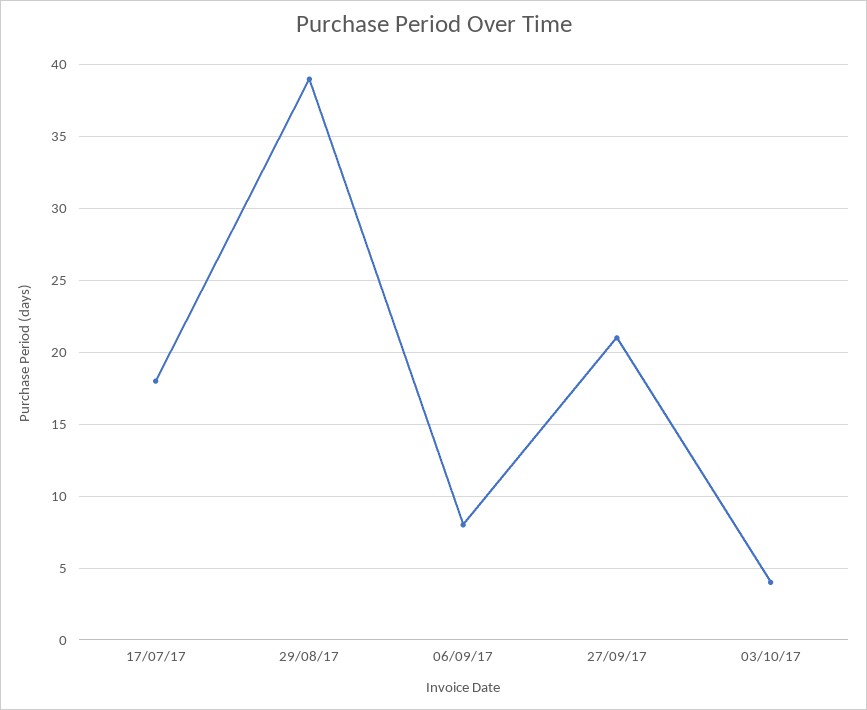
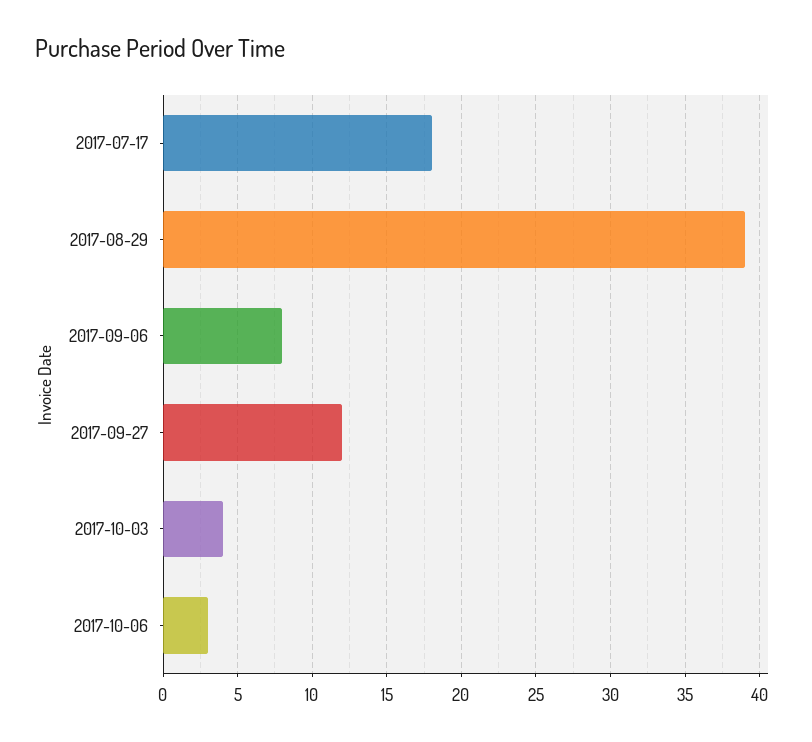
27/09/17: 21 -> 12
2017-10-06: none -> 3

